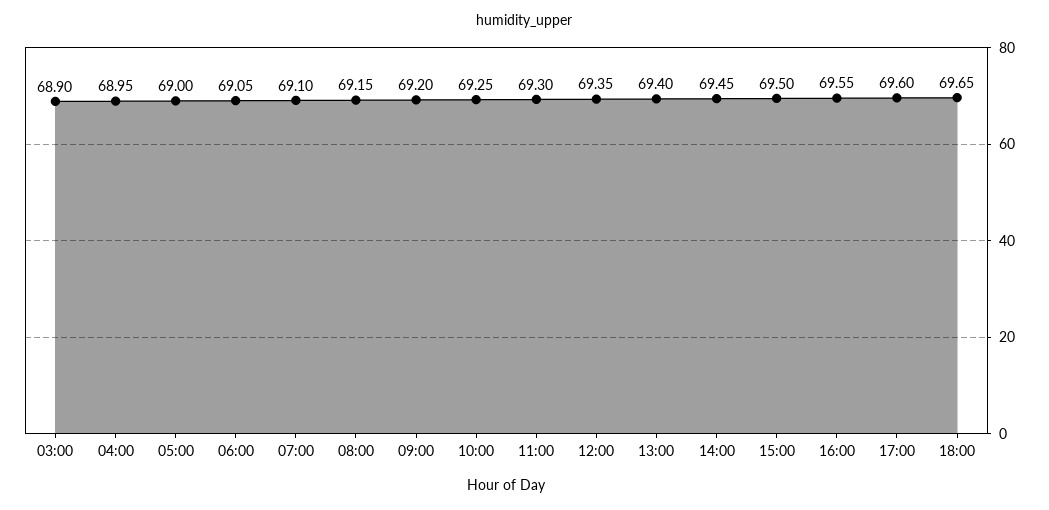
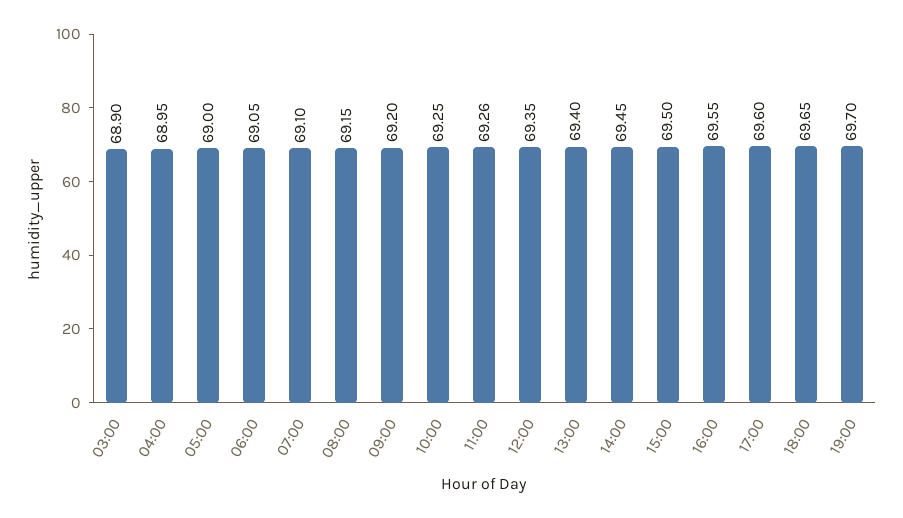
11:00: 69.3 -> 69.26
19:00: none -> 69.7

